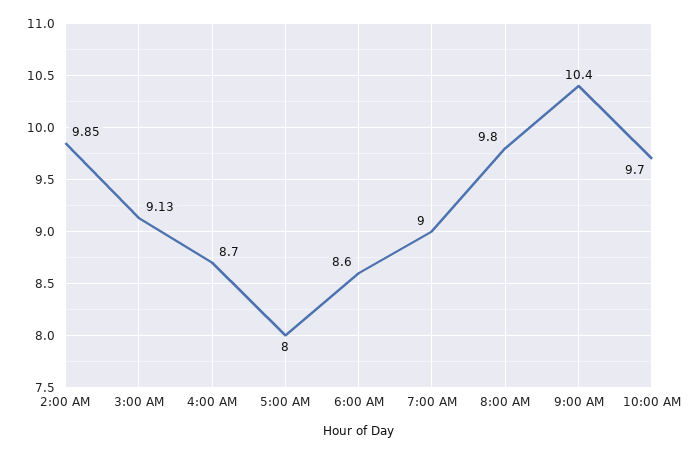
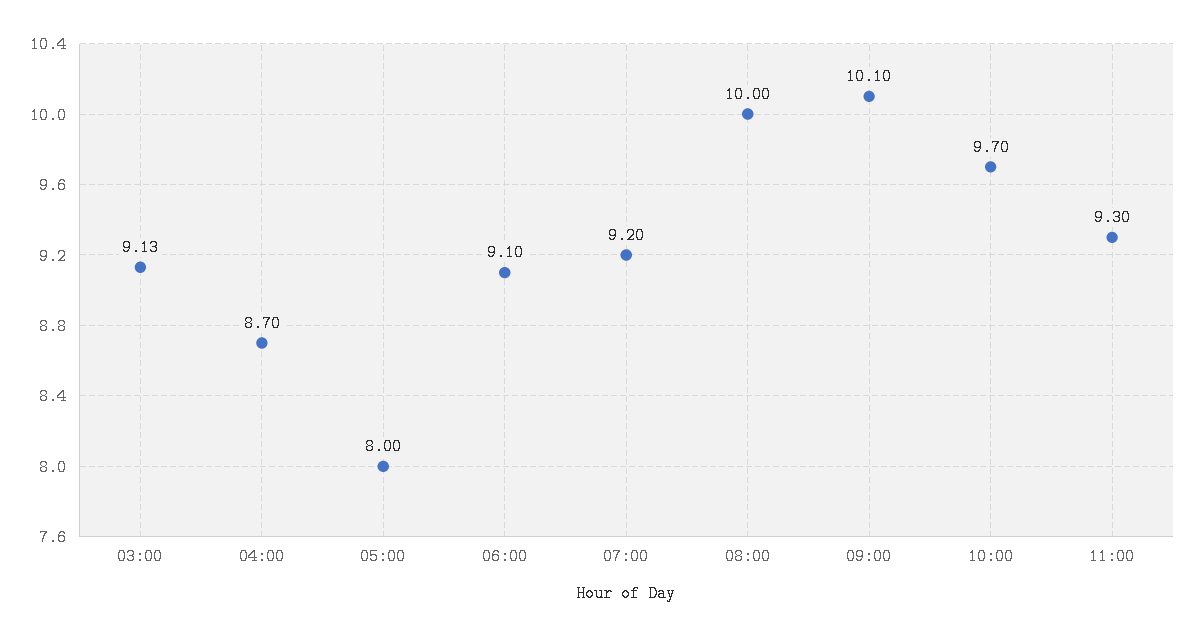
2:00 AM: 9.85 -> none
6:00 AM: 8.6 -> 9.1
7:00 AM: 9 -> 9.2
8:00 AM: 9.8 -> 10
9:00 AM: 10.4 -> 10.1
11:00: none -> 9.3

